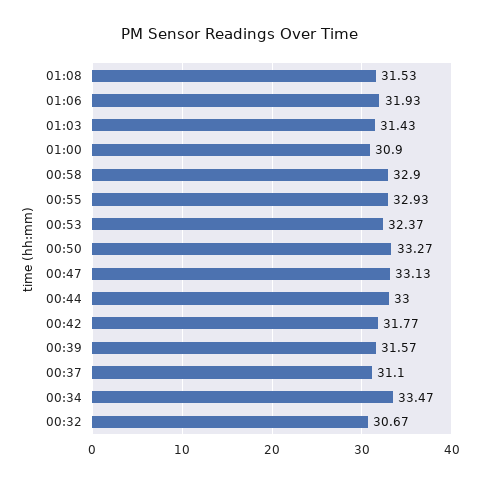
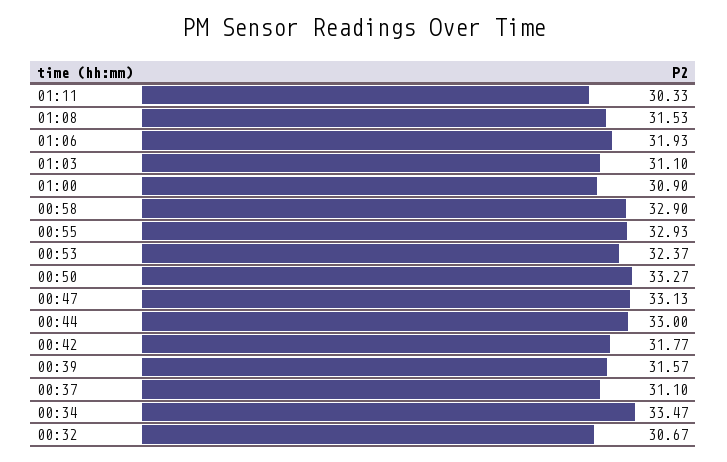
01:03: 31.43 -> 31.1
01:11: none -> 30.33

